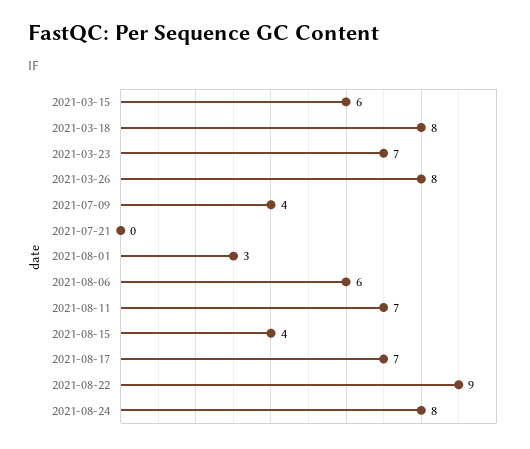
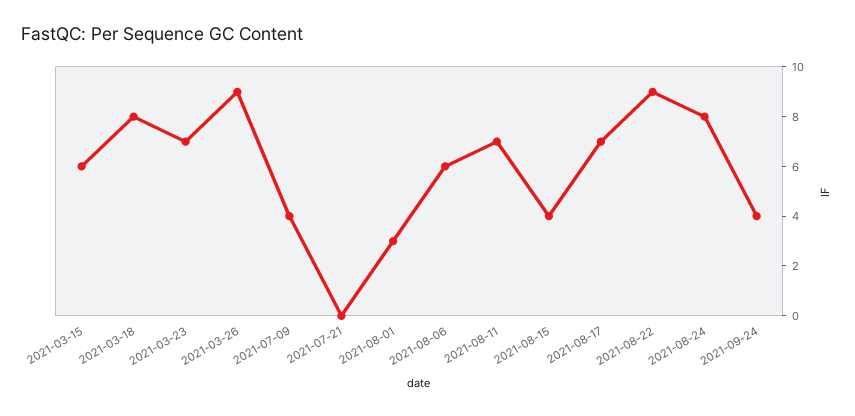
2021-03-26: 8 -> 9
2021-09-24: none -> 4

